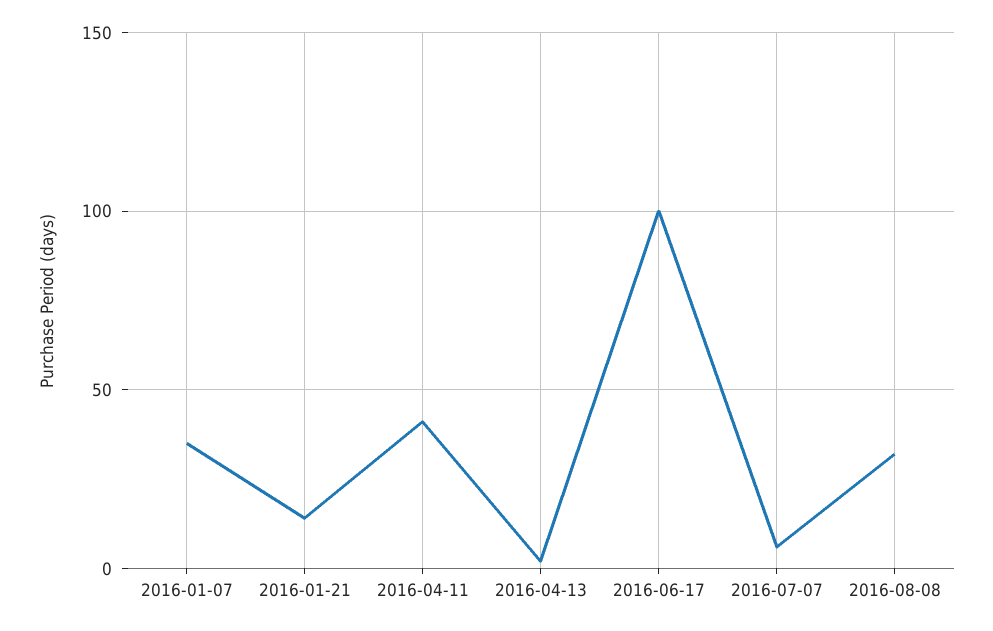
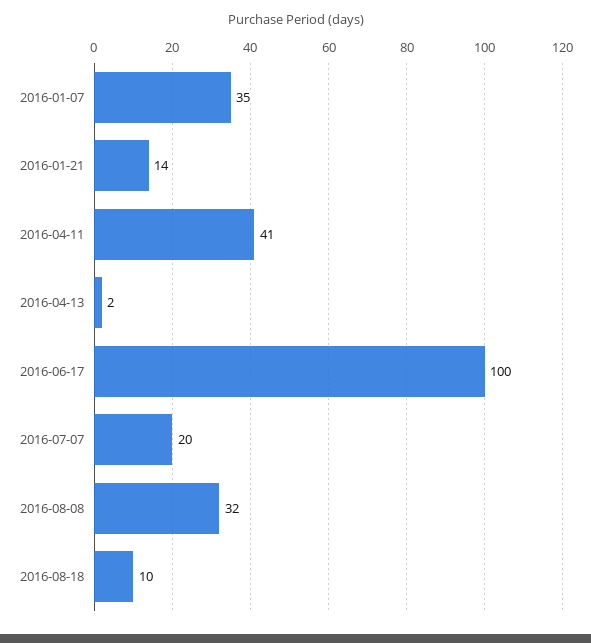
2016-07-07: 5 -> 20
2016-08-18: none -> 10

